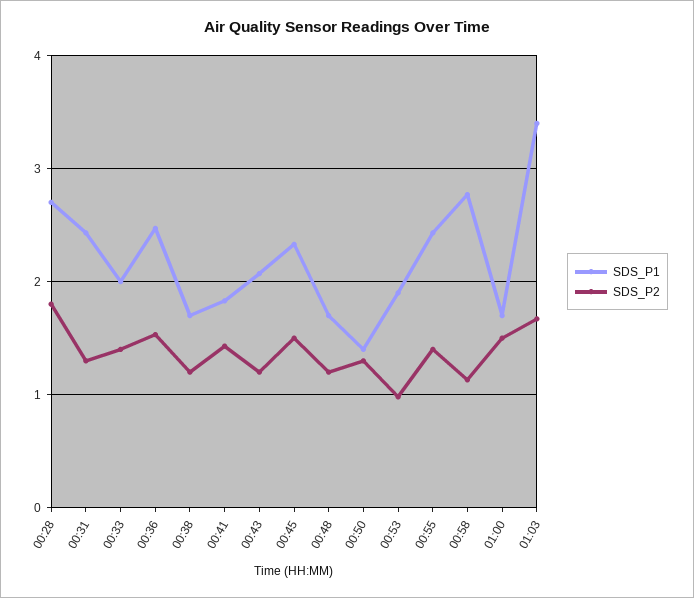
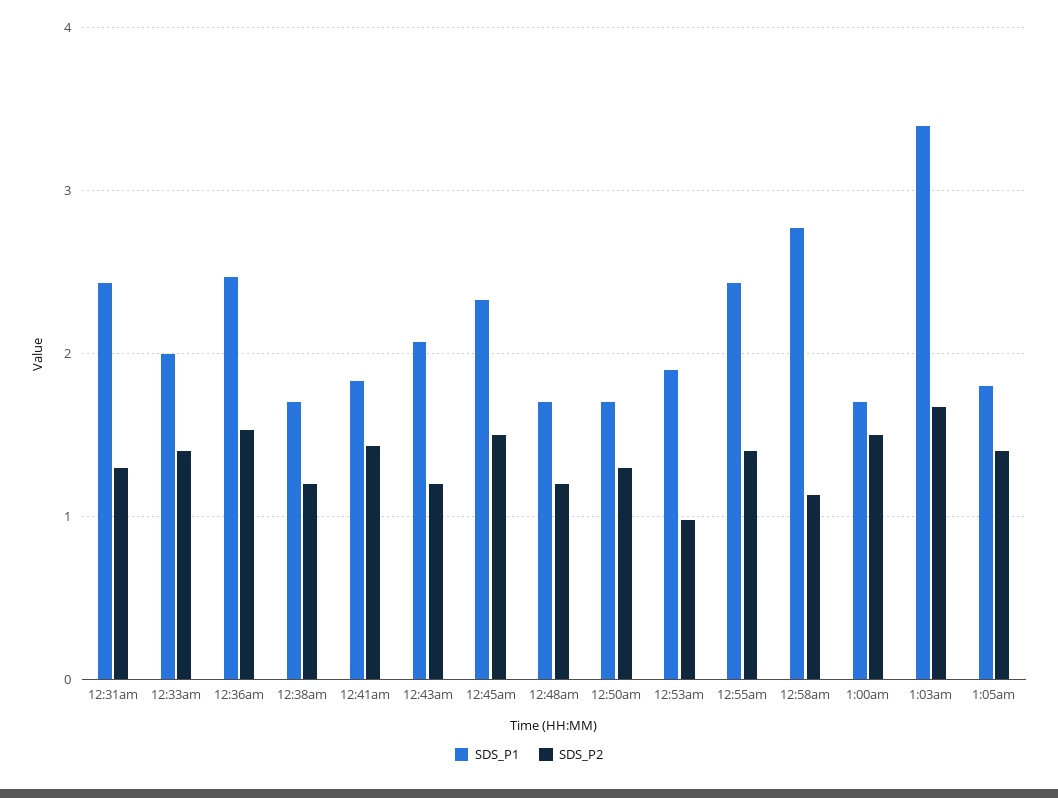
SDS_P1, 00:28: 2.7 -> none
SDS_P2, 00:28: 1.8 -> none
SDS_P1, 00:50: 1.4 -> 1.7
SDS_P1, 1:05am: none -> 1.8
SDS_P2, 1:05am: none -> 1.4

